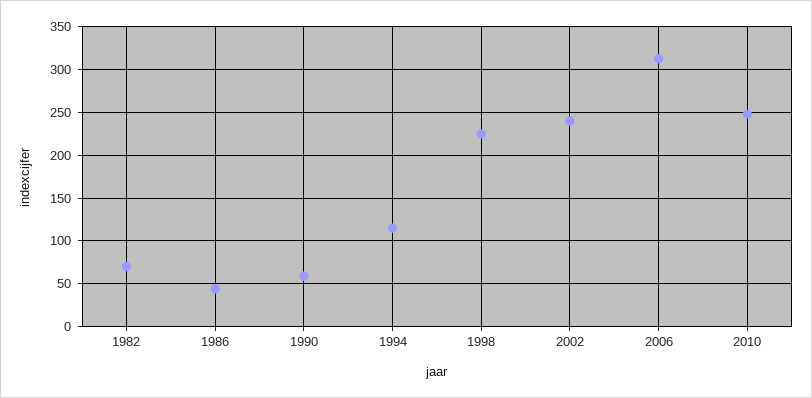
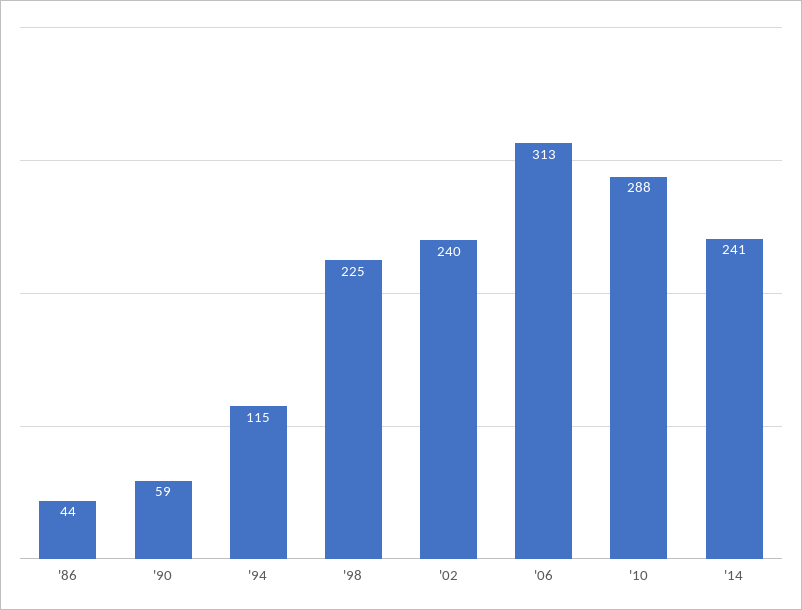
1982: 70 -> none
2010: 250 -> 288
'14: none -> 241

